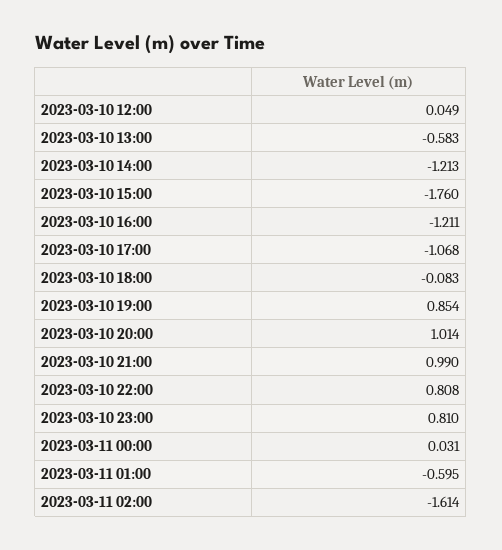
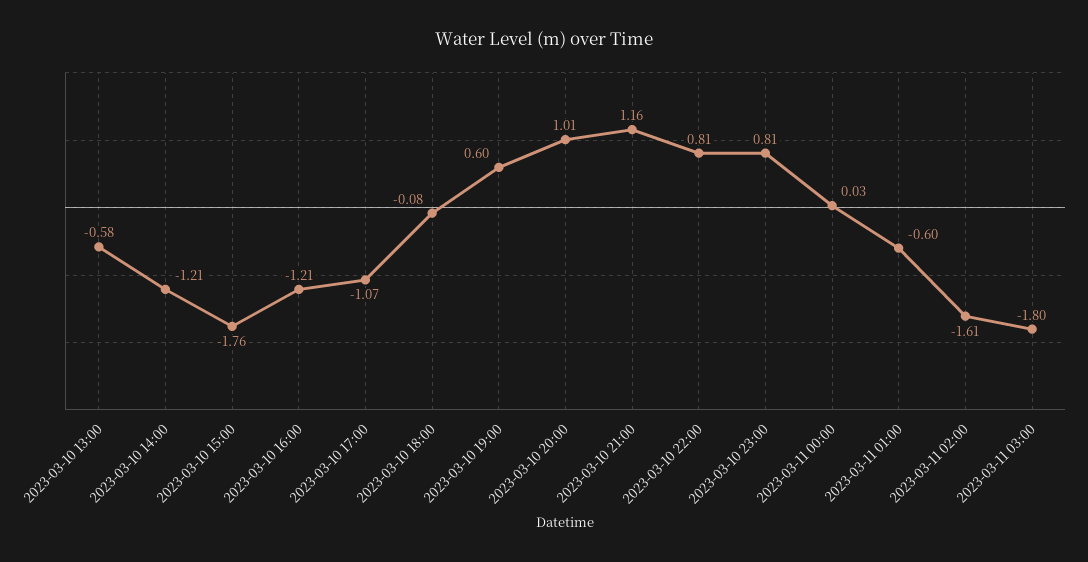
2023-03-10 12:00: 0.049 -> none
2023-03-10 19:00: 0.854 -> 0.6
2023-03-10 21:00: 0.99 -> 1.16
2023-03-11 03:00: none -> -1.8

